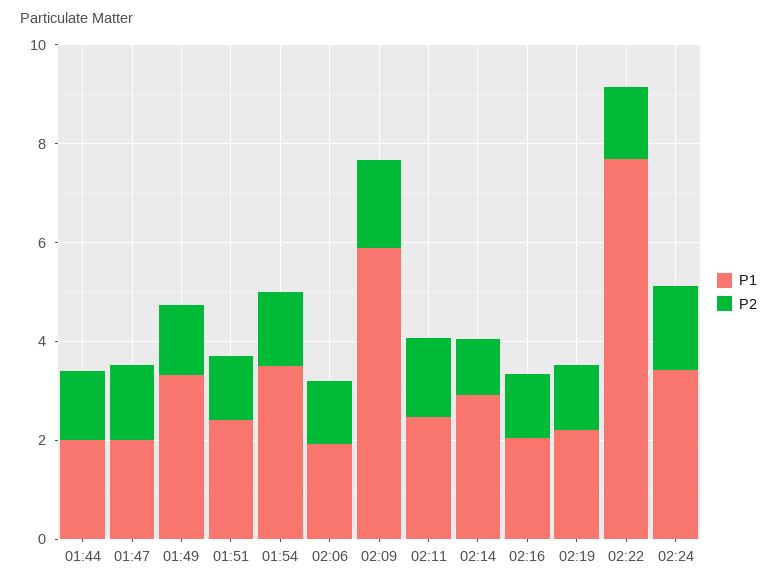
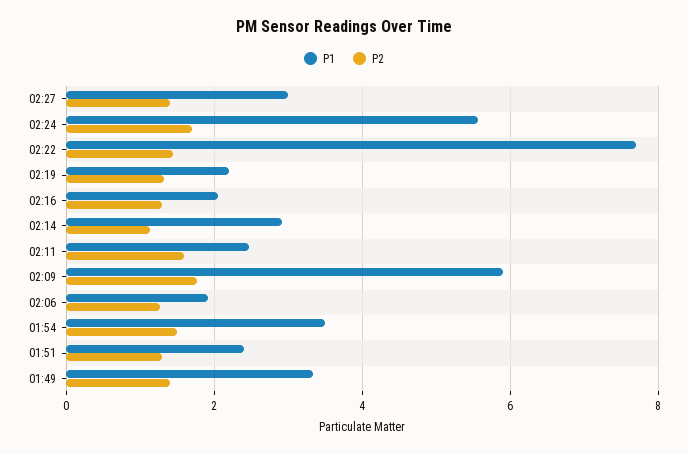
P1, 01:44: 2 -> none
P2, 01:44: 1.5 -> none
P1, 01:47: 2 -> none
P2, 01:47: 1.5 -> none
P1, 02:24: 3.5 -> 5.6
P1, 02:27: none -> 3
P2, 02:27: none -> 1.4

